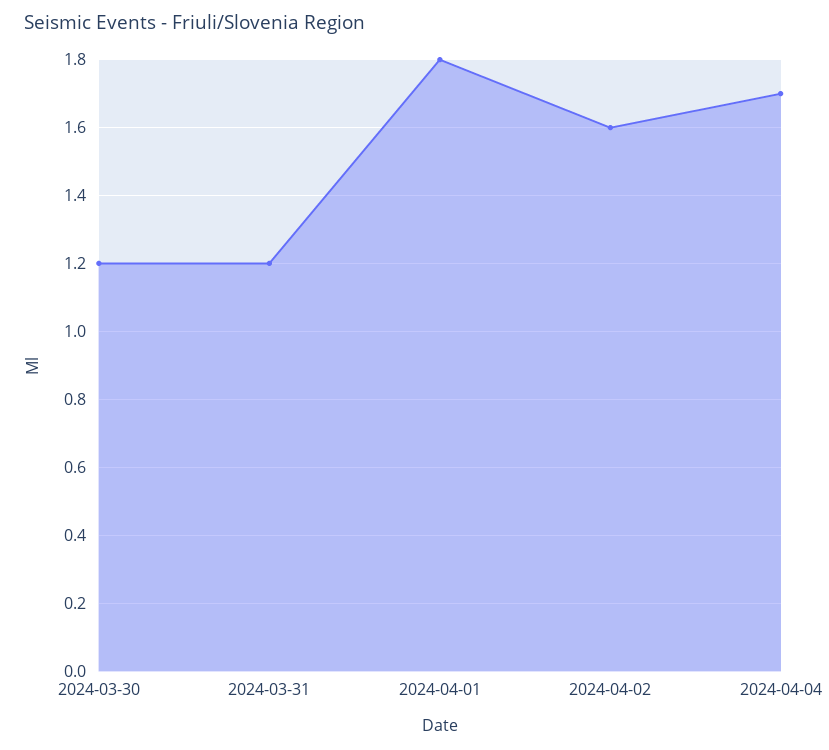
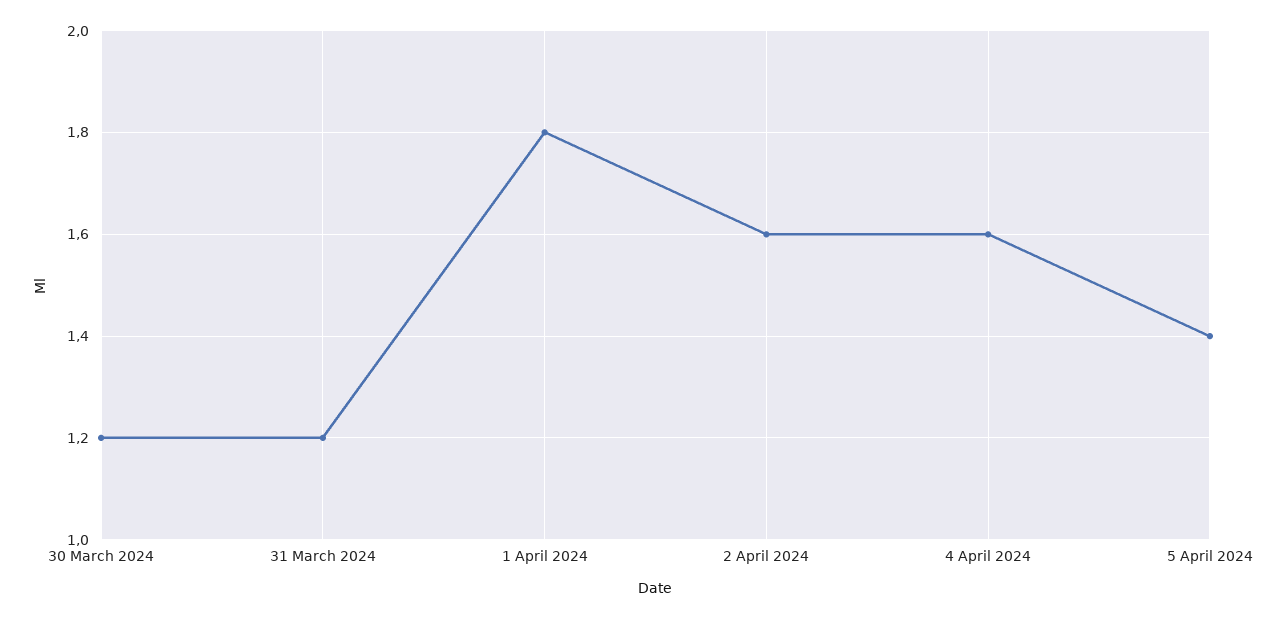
2024-04-04: 1.7 -> 1.6
5 April 2024: none -> 1.4

